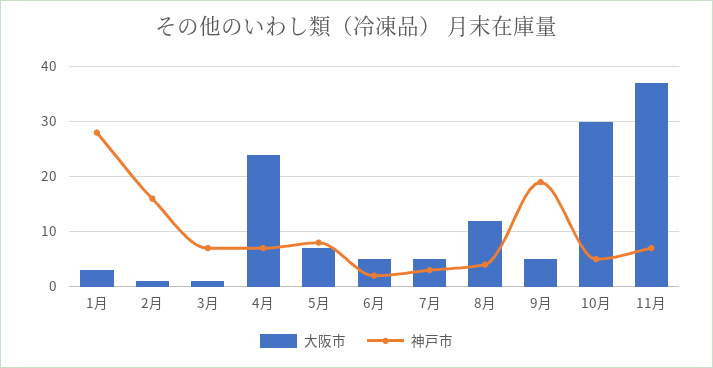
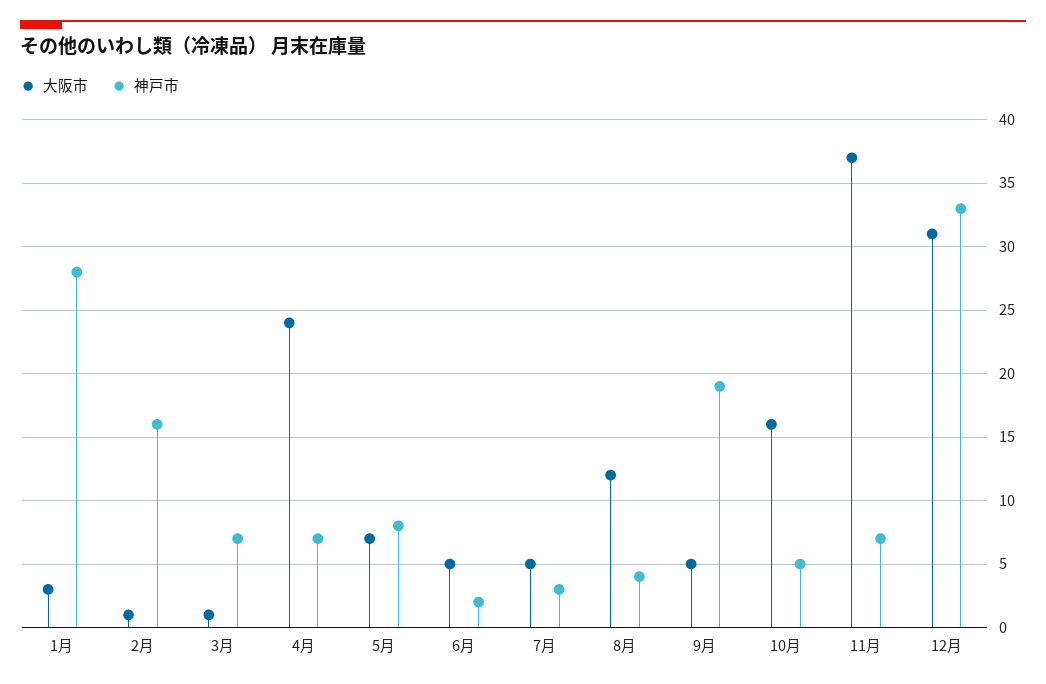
大阪市, 10月: 30 -> 16
大阪市, 12月: none -> 31
神戸市, 12月: none -> 33

